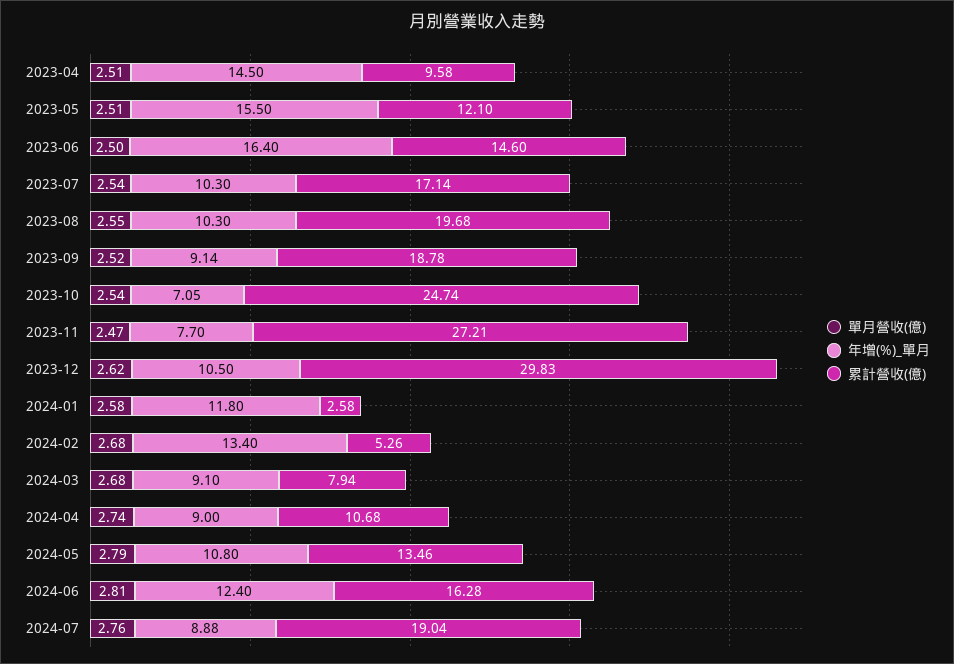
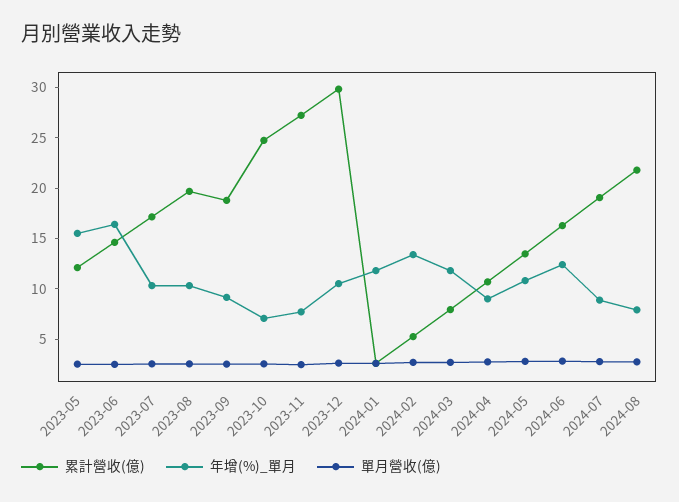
單月營收(億), 2023-04: 2.51 -> none
年增(%)_單月, 2023-04: 14.5 -> none
累計營收(億), 2023-04: 9.58 -> none
年增(%)_單月, 2024-03: 9.1 -> 12
累計營收(億), 2024-08: none -> 22
年增(%)_單月, 2024-08: none -> 8
單月營收(億), 2024-08: none -> 3

